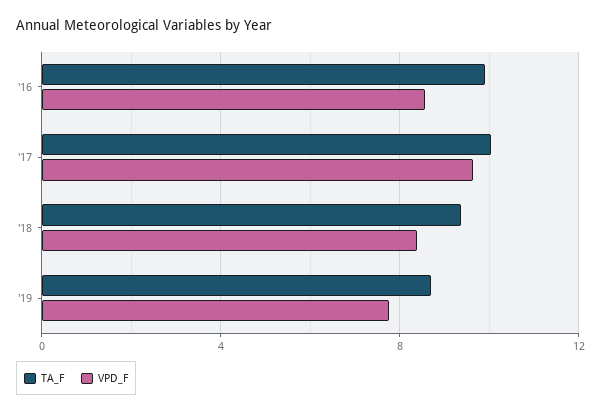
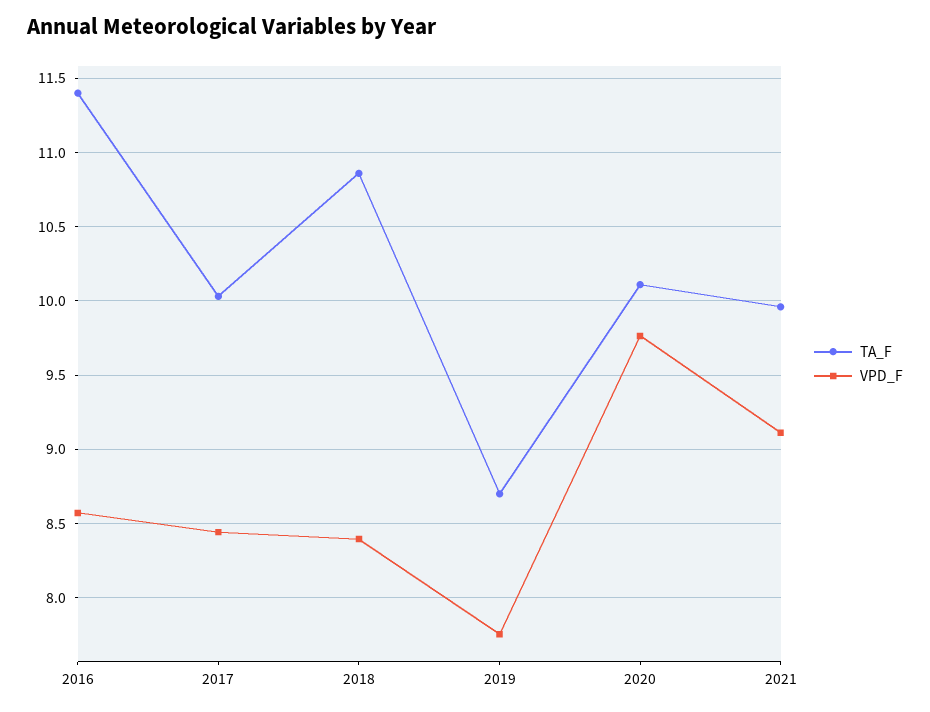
TA_F, '16: 10 -> 11.4
VPD_F, '17: 9.5 -> 8.45
TA_F, '18: 9.5 -> 10.85
TA_F, 2020: none -> 10.1
VPD_F, 2020: none -> 9.75
TA_F, 2021: none -> 9.95
VPD_F, 2021: none -> 9.1

